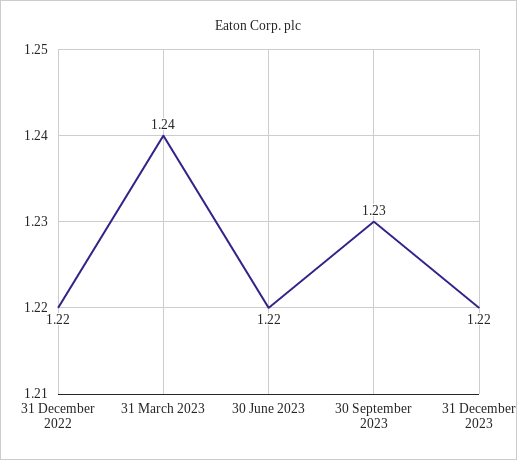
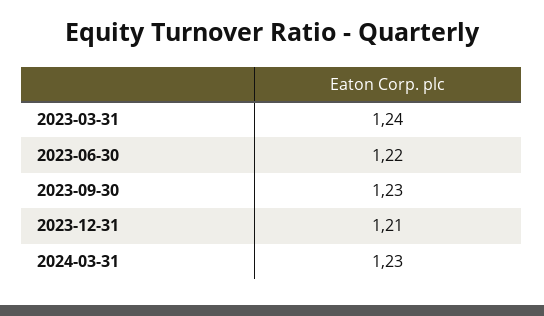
31 December 2022: 1.22 -> none
31 December 2023: 1.22 -> 1.21
2024-03-31: none -> 1.23

